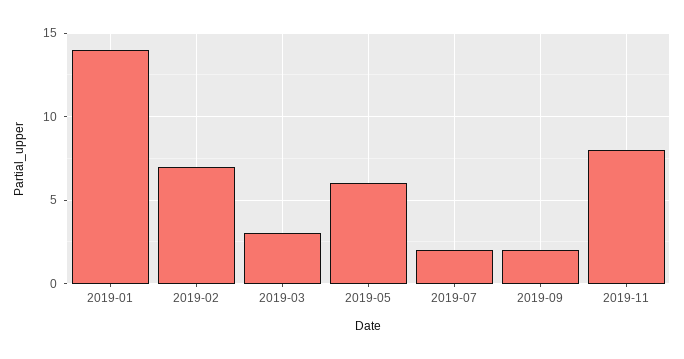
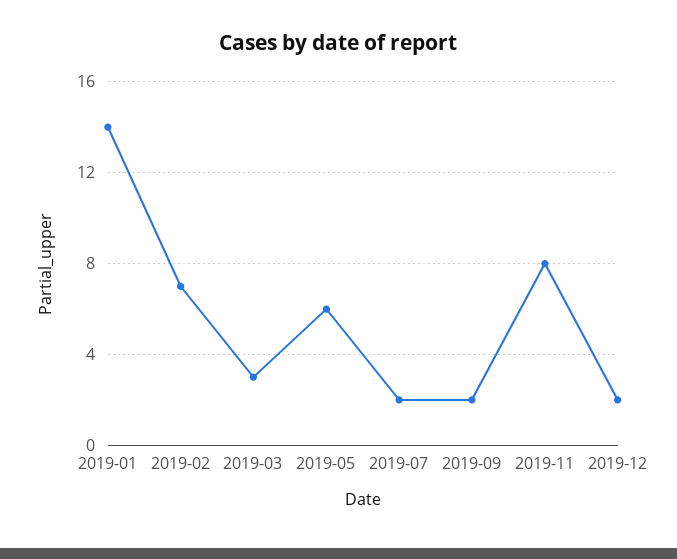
2019-12: none -> 2

